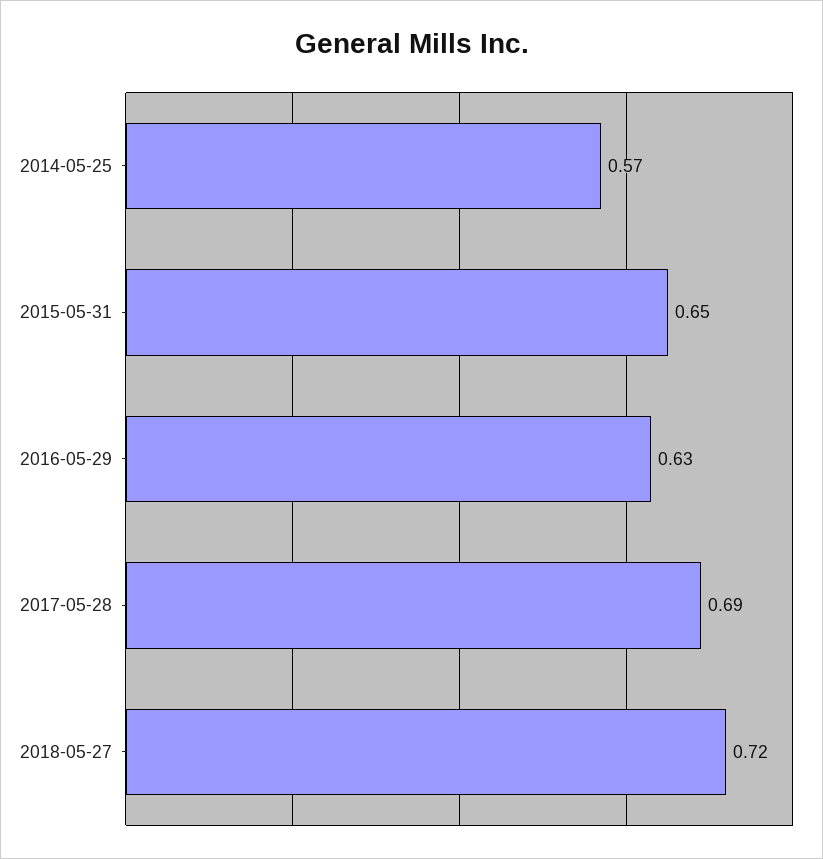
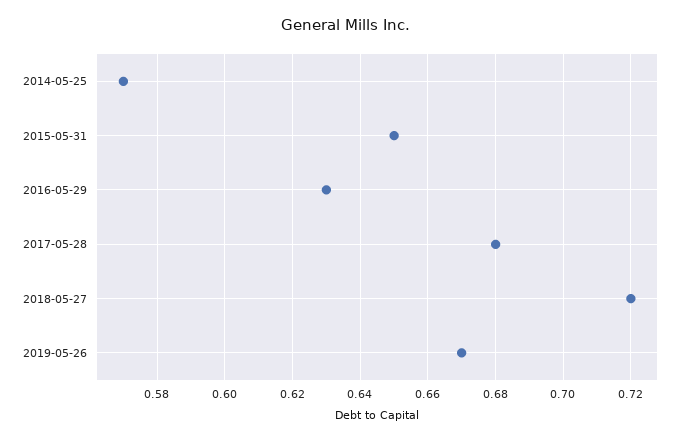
2017-05-28: 0.69 -> 0.68
2019-05-26: none -> 0.67

